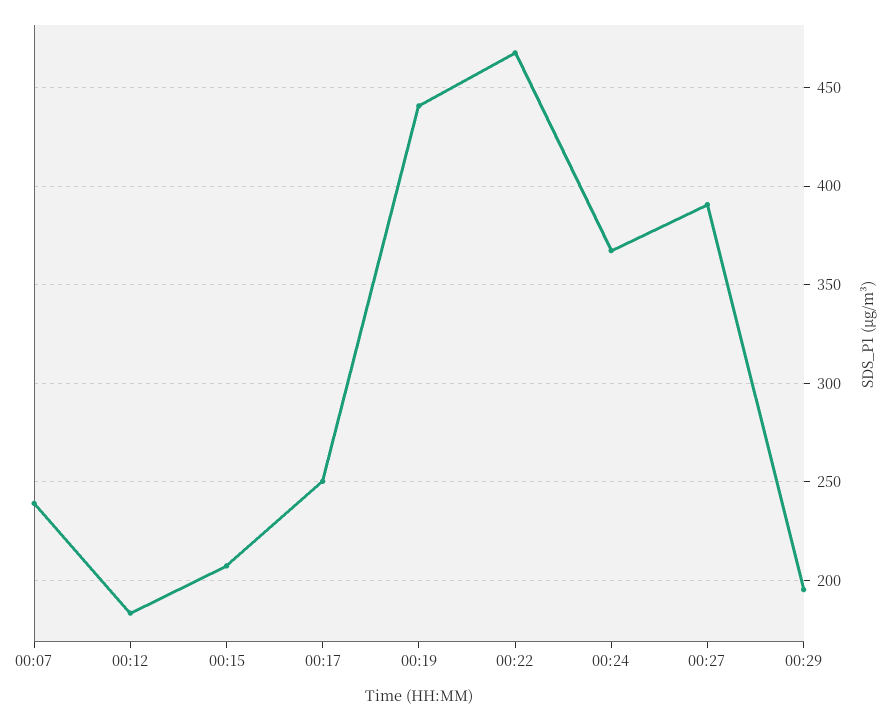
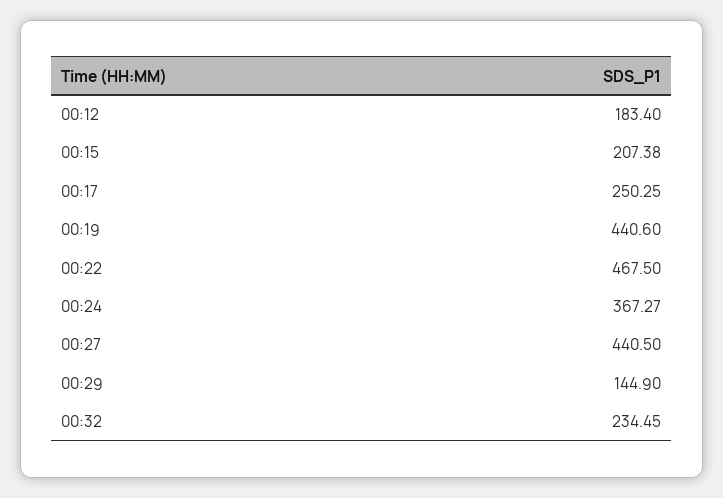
00:07: 240 -> none
00:27: 390 -> 440.5
00:29: 195 -> 144.9
00:32: none -> 234.45

